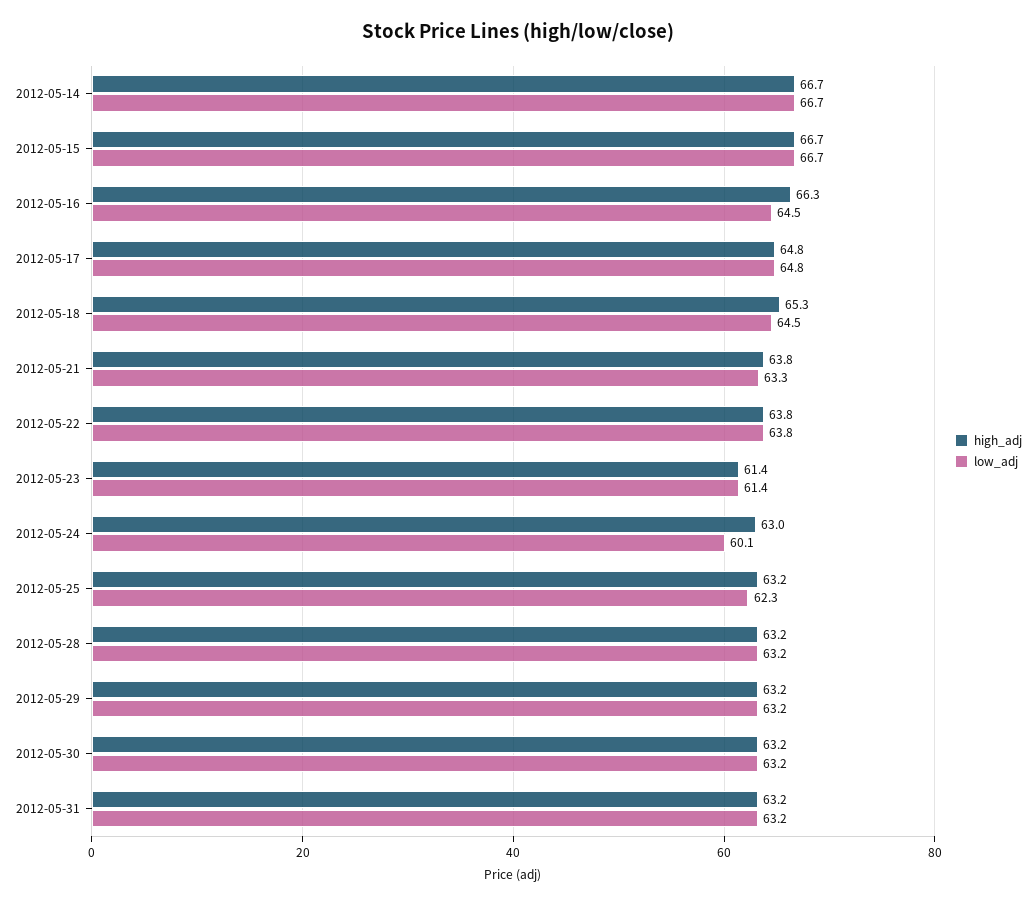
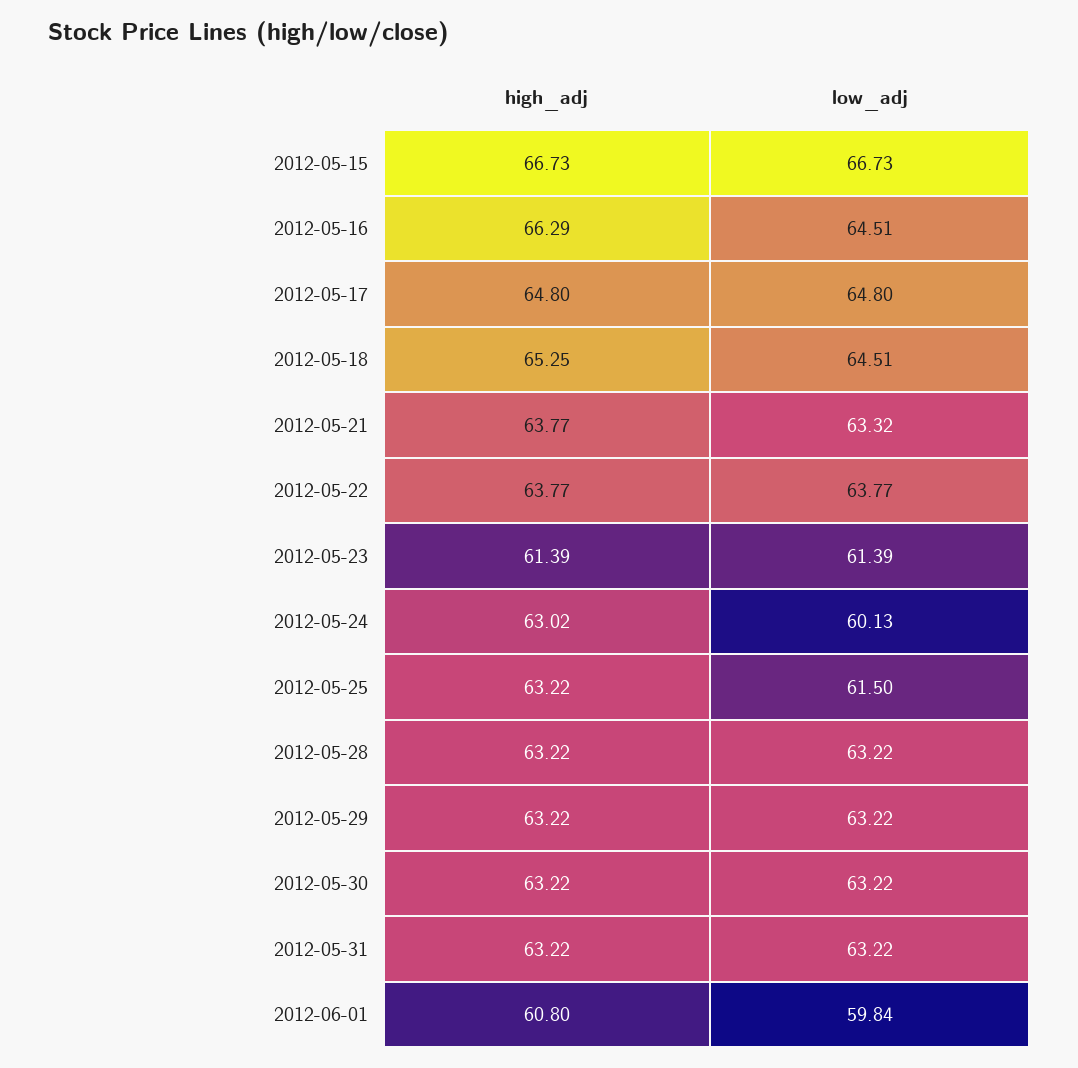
high_adj, 2012-05-14: 66.7 -> none
low_adj, 2012-05-14: 66.7 -> none
low_adj, 2012-05-25: 62.3 -> 61.5
high_adj, 2012-06-01: none -> 60.8
low_adj, 2012-06-01: none -> 59.84

